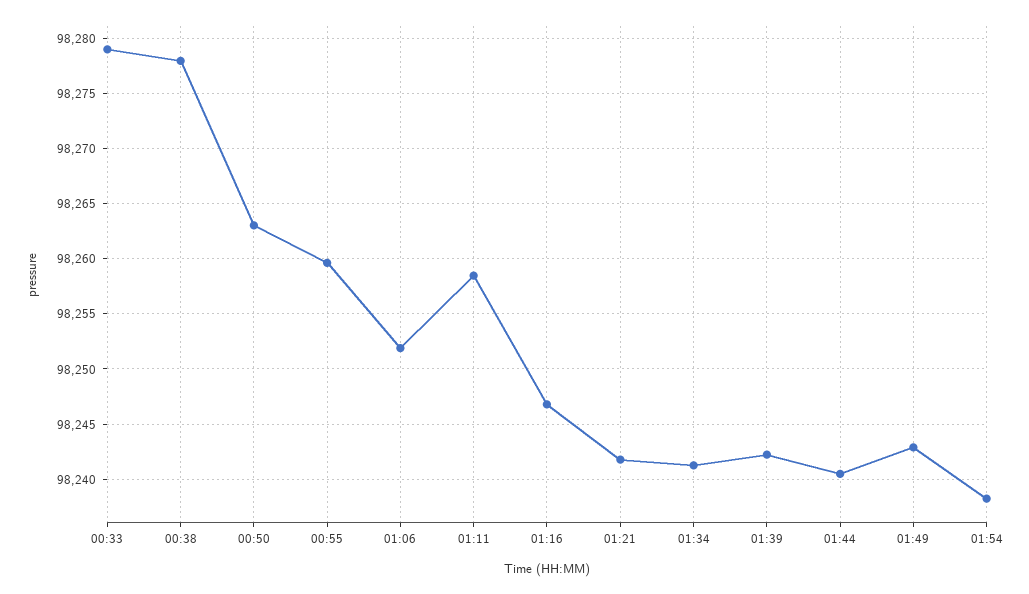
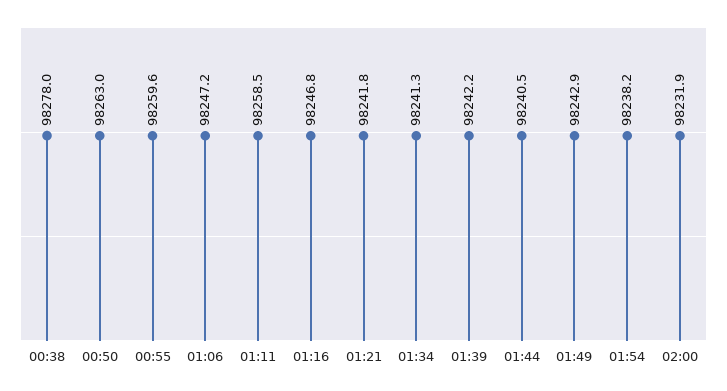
00:33: 98279 -> none
01:06: 98252 -> 98247.2
02:00: none -> 98231.9

